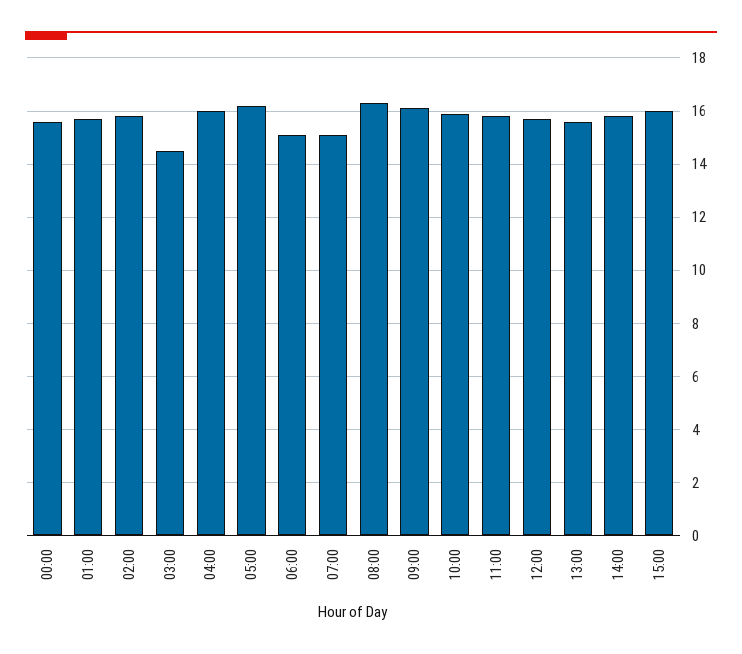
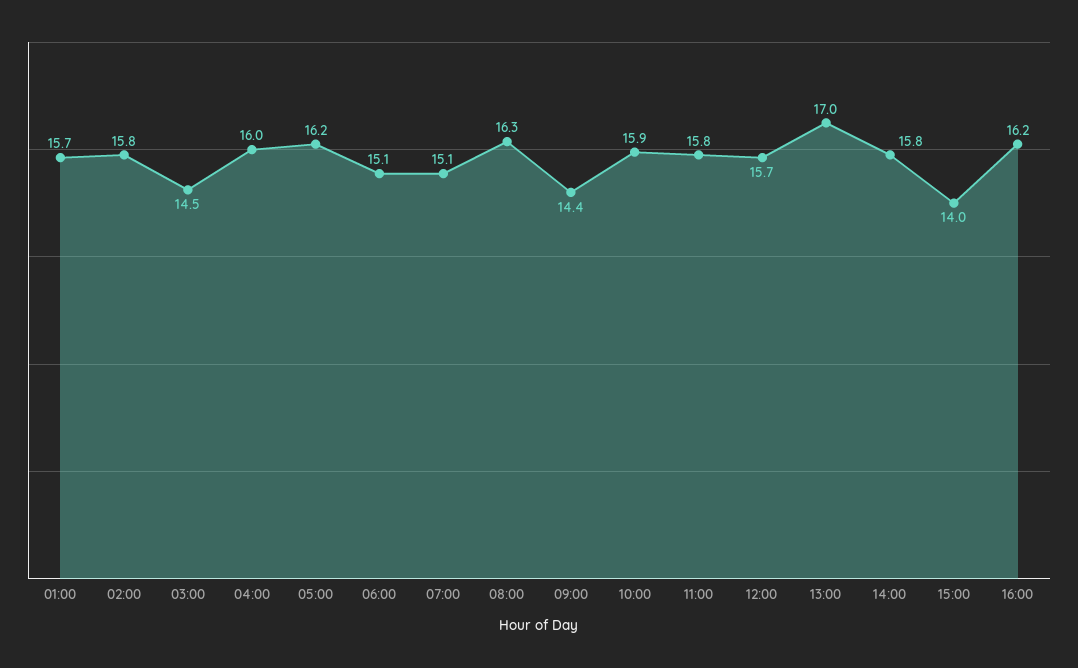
00:00: 15.5 -> none
09:00: 16 -> 14.4
13:00: 15.5 -> 17
15:00: 16 -> 14
16:00: none -> 16.2

